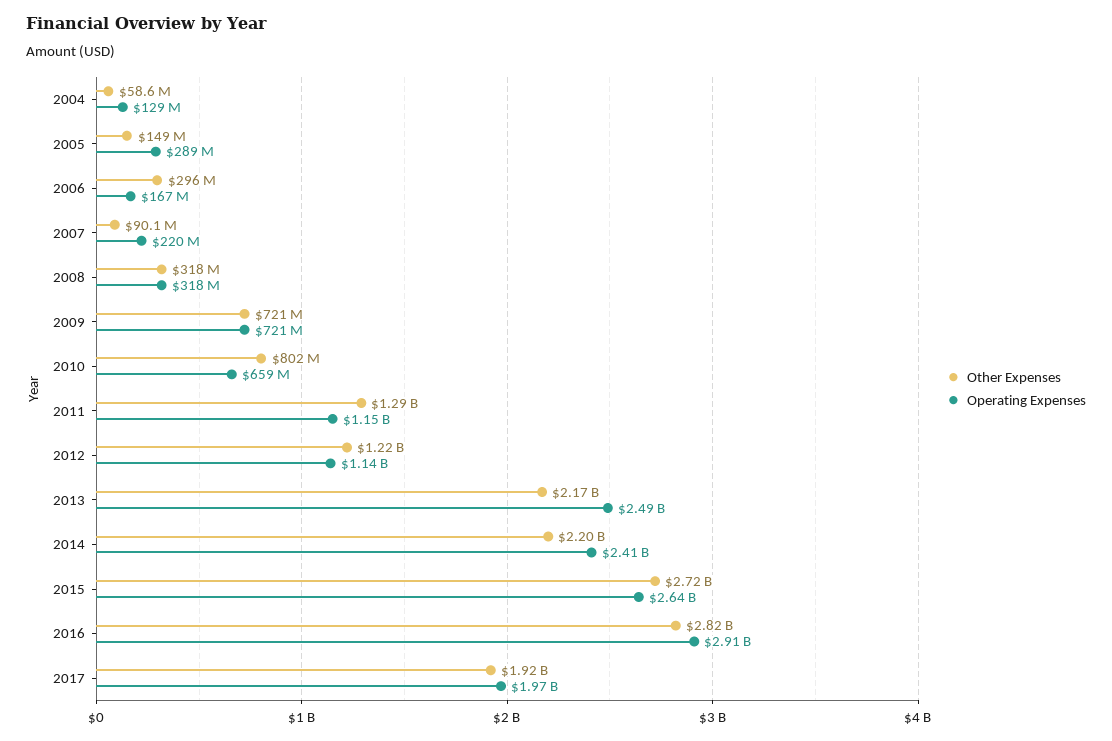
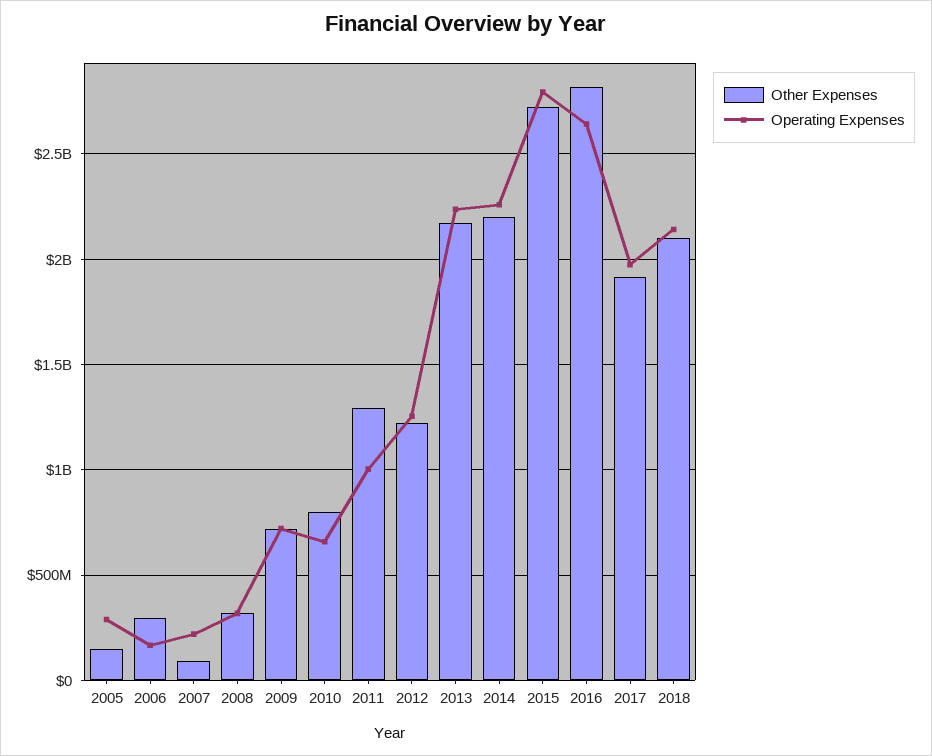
Other Expenses, 2004: 58600000 -> none
Operating Expenses, 2004: 129000000 -> none
Operating Expenses, 2011: 1150000000 -> 1000000000
Operating Expenses, 2012: 1140000000 -> 1250000000
Operating Expenses, 2013: 2490000000 -> 2250000000
Operating Expenses, 2014: 2410000000 -> 2250000000
Operating Expenses, 2015: 2640000000 -> 2800000000
Operating Expenses, 2016: 2910000000 -> 2650000000
Other Expenses, 2018: none -> 2100000000
Operating Expenses, 2018: none -> 2150000000

